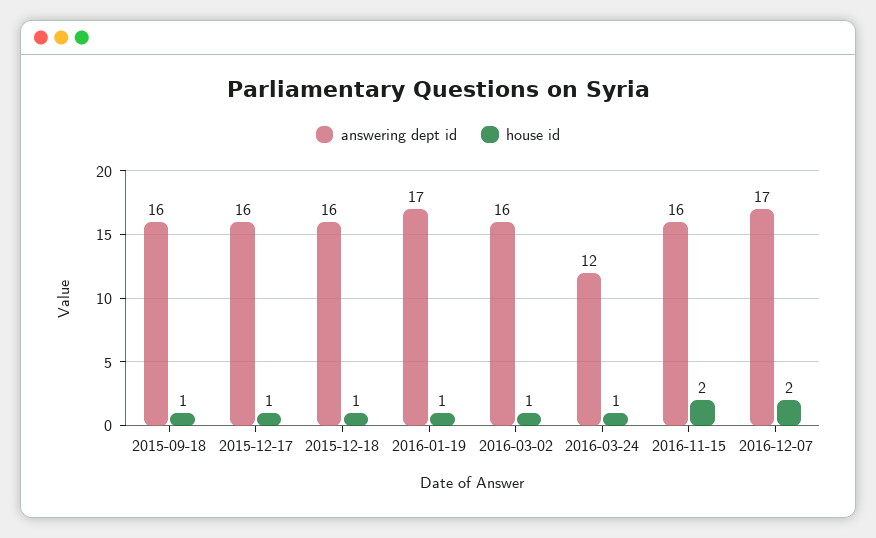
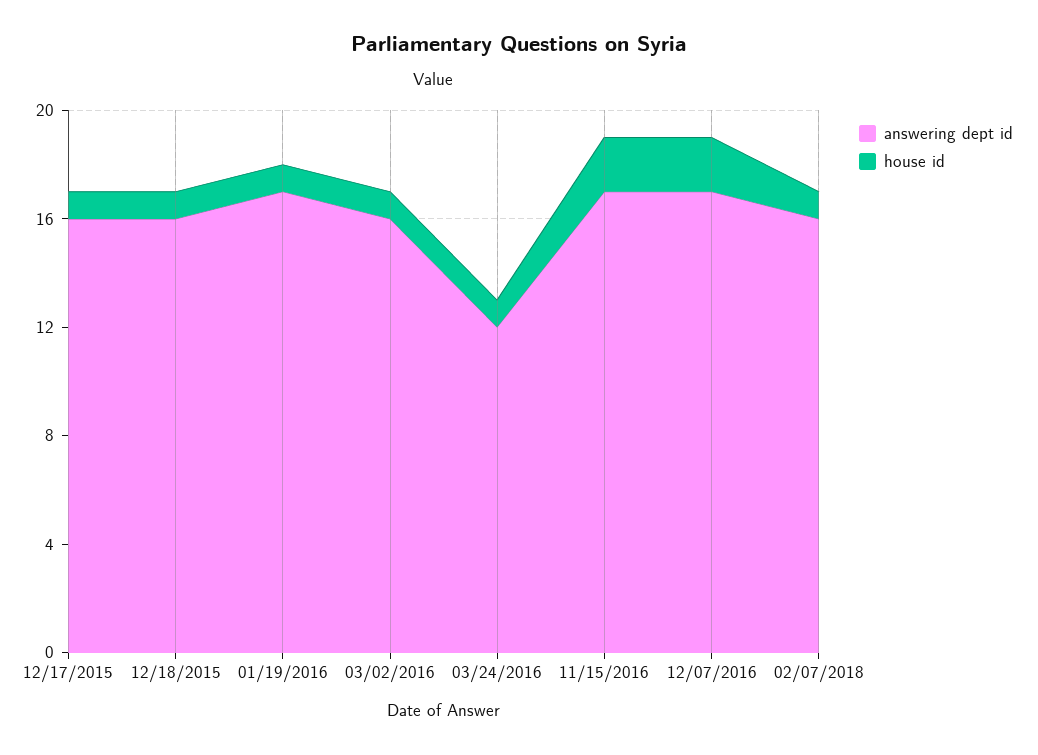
answering dept id, 2015-09-18: 16 -> none
house id, 2015-09-18: 1 -> none
answering dept id, 2016-11-15: 16 -> 17
answering dept id, 02/07/2018: none -> 16
house id, 02/07/2018: none -> 1

